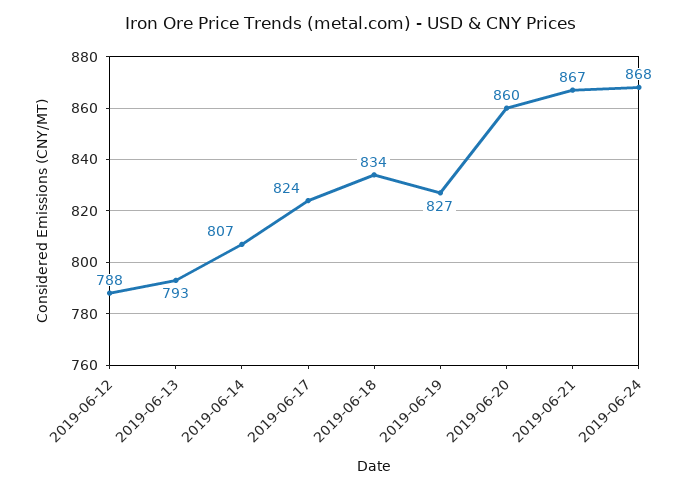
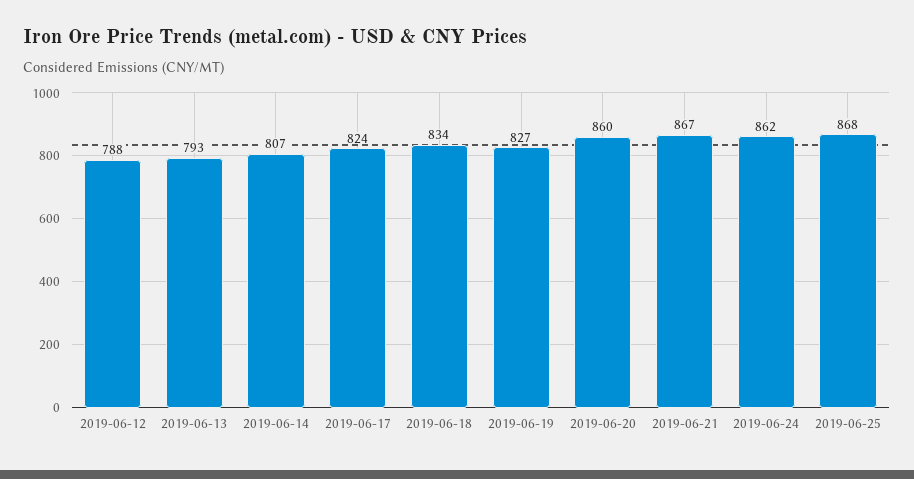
2019-06-24: 868 -> 862
2019-06-25: none -> 868

